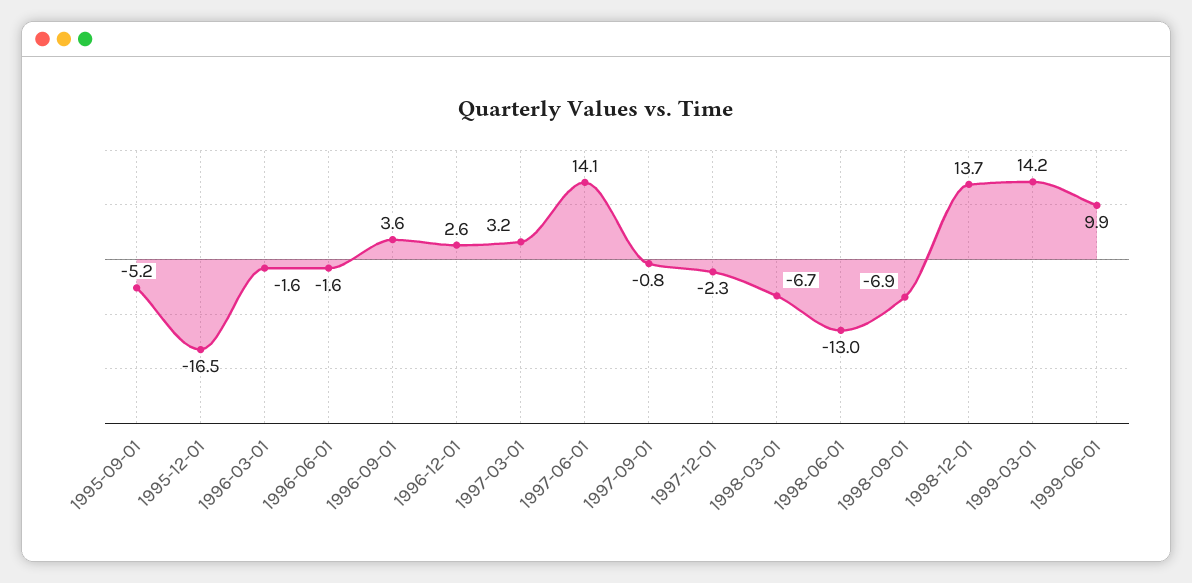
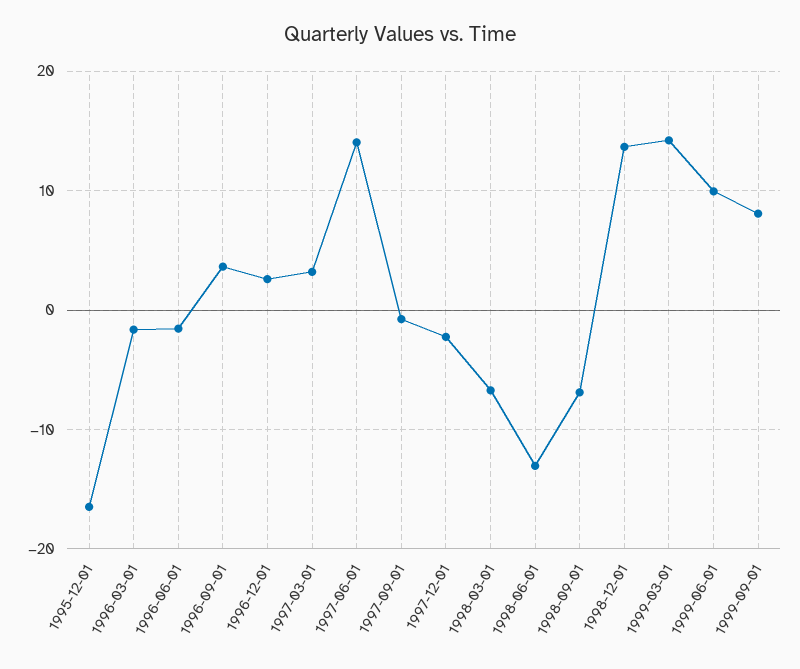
1995-09-01: -5.2 -> none
1999-09-01: none -> 8

